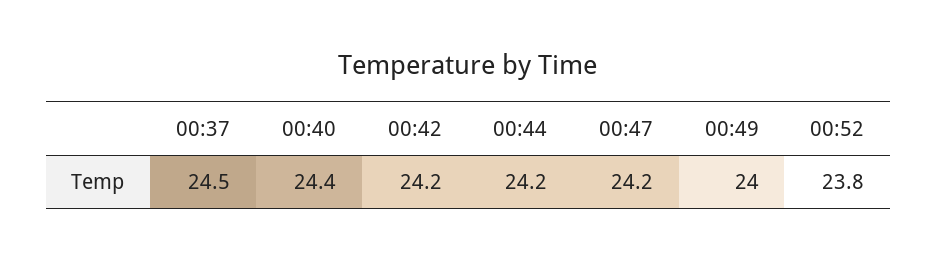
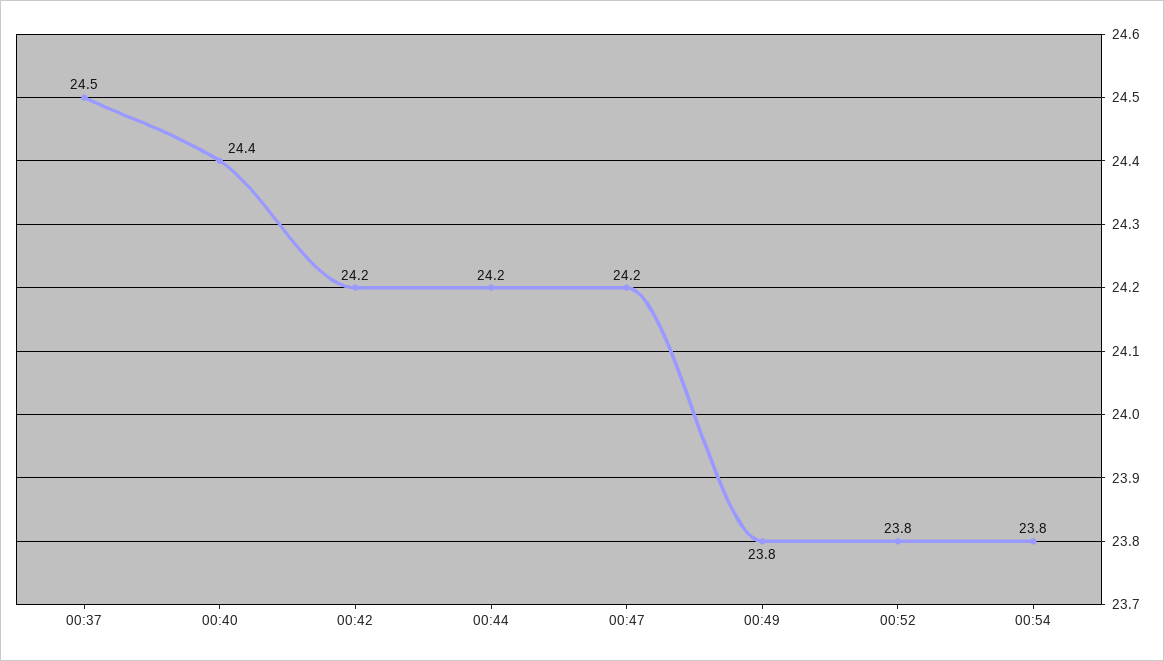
00:49: 24 -> 23.8
00:54: none -> 23.8

